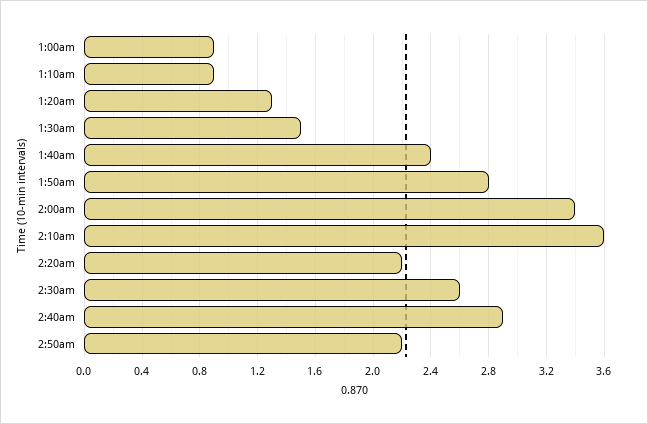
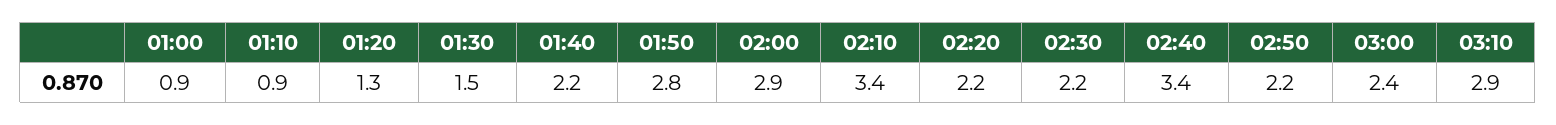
1:40am: 2.4 -> 2.2
2:00am: 3.4 -> 2.9
2:10am: 3.6 -> 3.4
2:30am: 2.6 -> 2.2
2:40am: 2.9 -> 3.4
03:00: none -> 2.4
03:10: none -> 2.9

